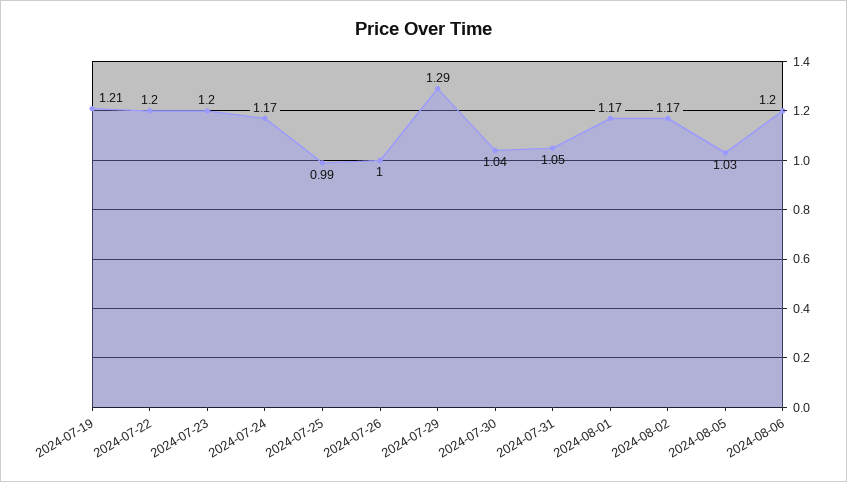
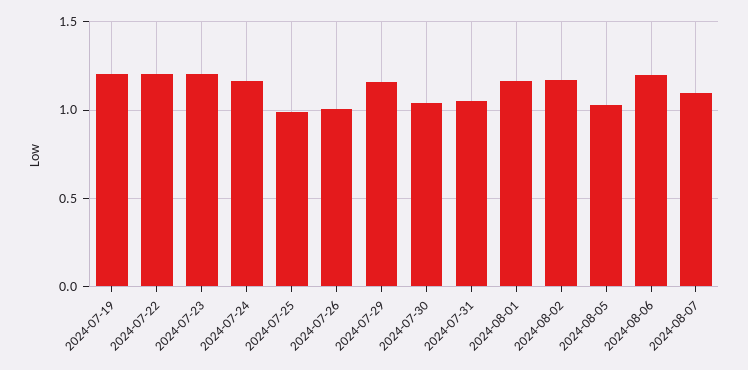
2024-07-29: 1.29 -> 1.15
2024-08-07: none -> 1.1

